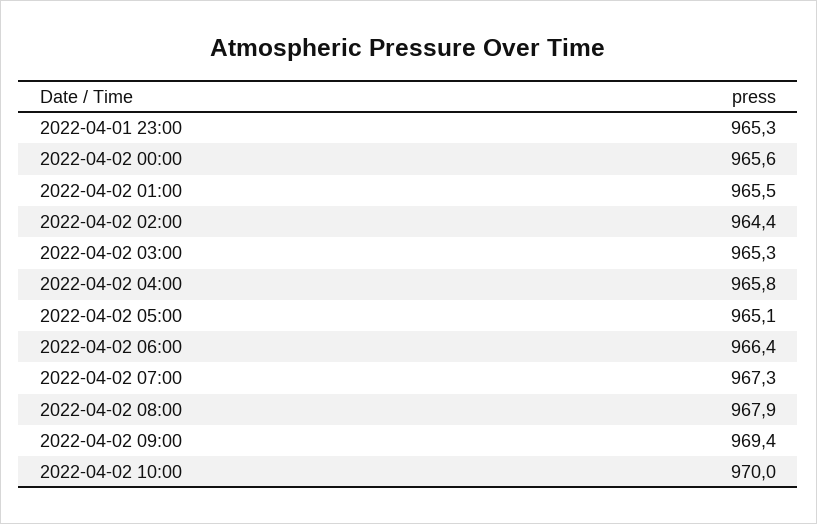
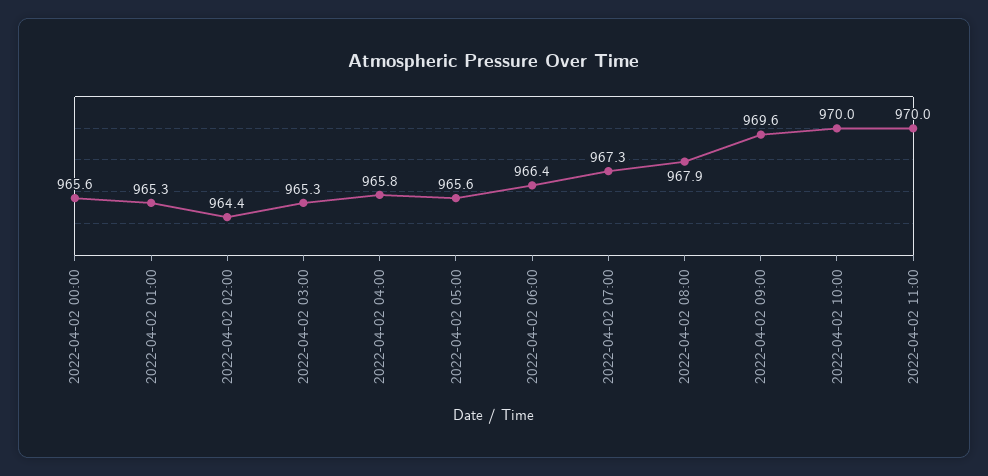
2022-04-01 23:00: 965.3 -> none
2022-04-02 01:00: 965.5 -> 965.3
2022-04-02 05:00: 965.1 -> 965.6
2022-04-02 09:00: 969.4 -> 969.6
2022-04-02 11:00: none -> 970

